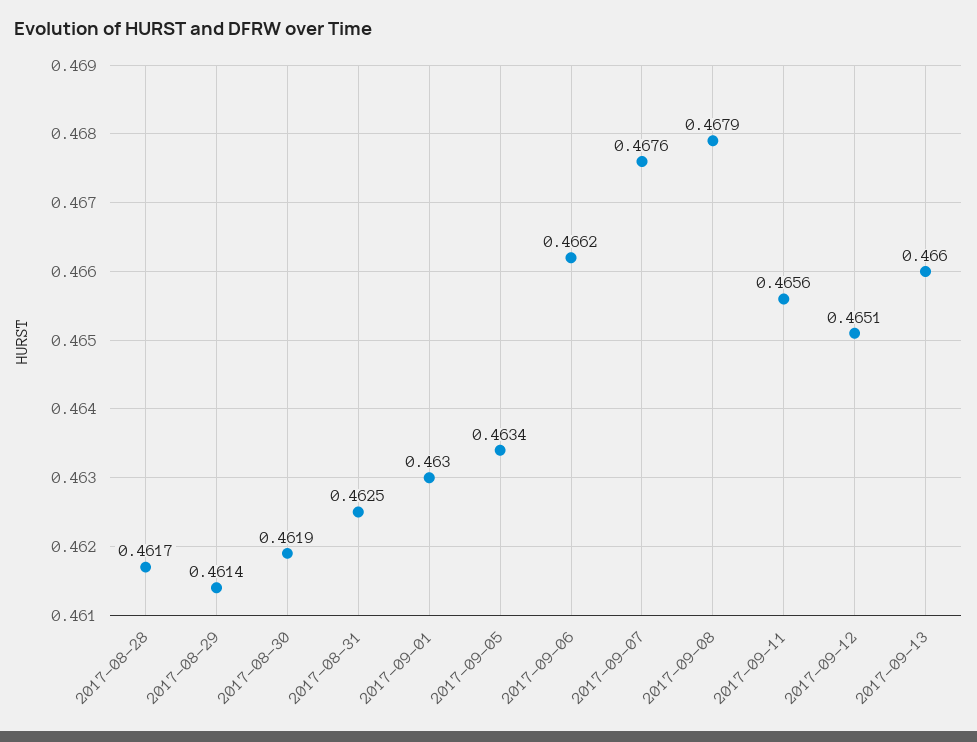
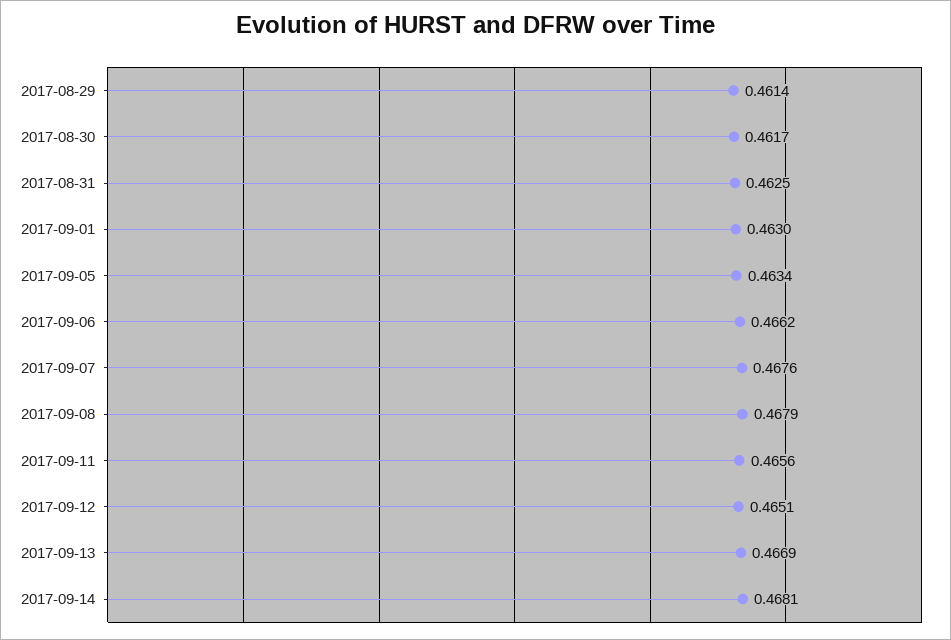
2017-08-28: 0.4617 -> none
2017-08-30: 0.4619 -> 0.4617
2017-09-13: 0.466 -> 0.4669
2017-09-14: none -> 0.4681

